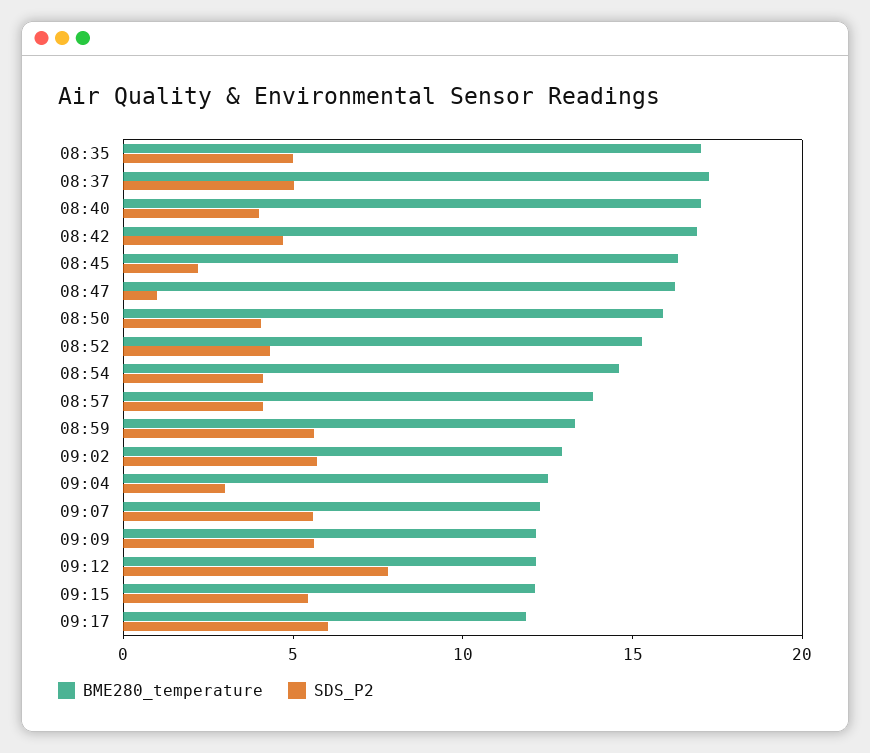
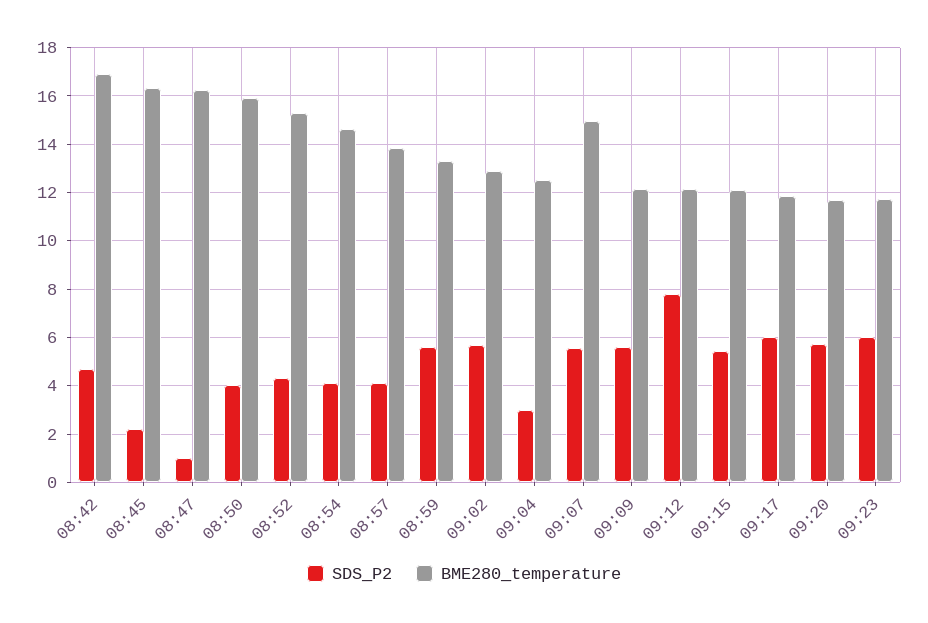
BME280_temperature, 08:35: 17 -> none
SDS_P2, 08:35: 5 -> none
BME280_temperature, 08:37: 17 -> none
SDS_P2, 08:37: 5 -> none
BME280_temperature, 08:40: 17 -> none
SDS_P2, 08:40: 4 -> none
BME280_temperature, 09:07: 12 -> 15
SDS_P2, 09:20: none -> 5.75
BME280_temperature, 09:20: none -> 11.75
SDS_P2, 09:23: none -> 6
BME280_temperature, 09:23: none -> 11.75

